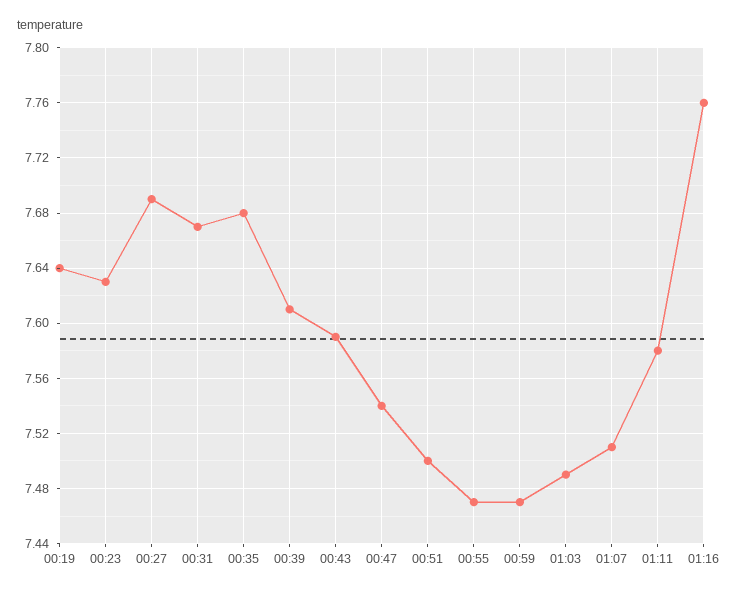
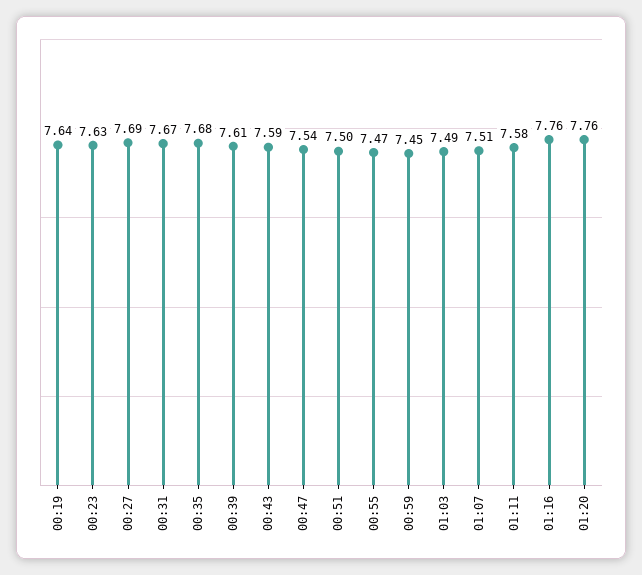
00:59: 7.47 -> 7.45
01:20: none -> 7.76

